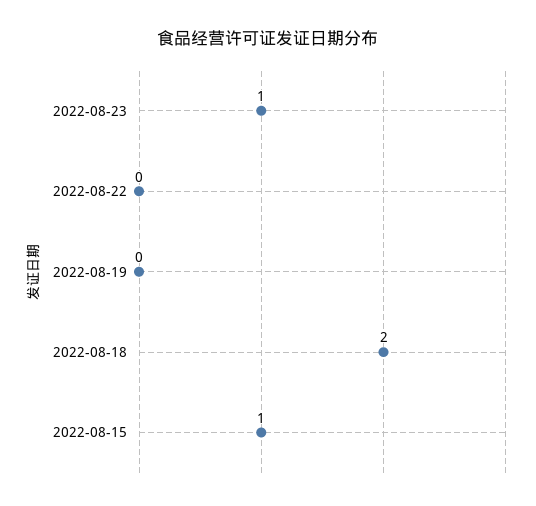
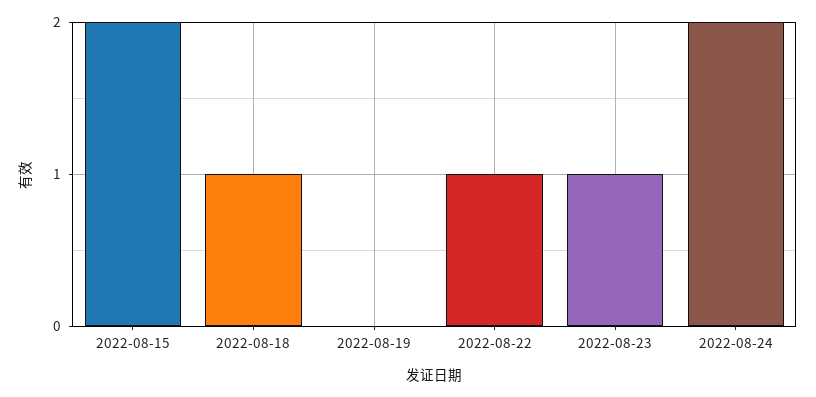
2022-08-22: 0 -> 1
2022-08-18: 2 -> 1
2022-08-15: 1 -> 2
2022-08-24: none -> 2

